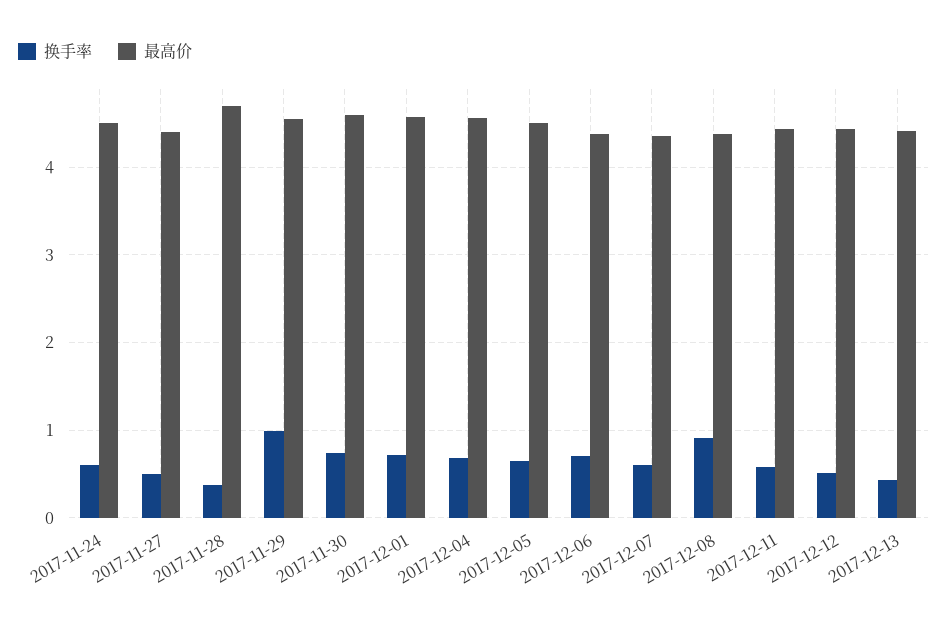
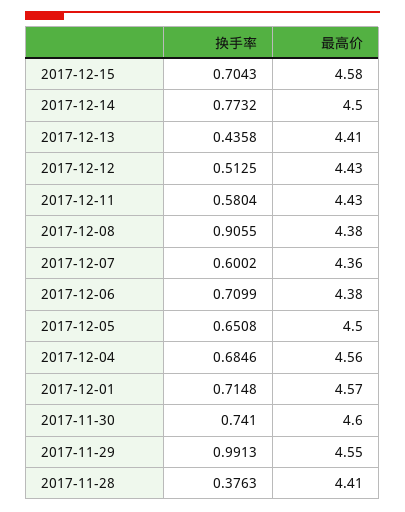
换手率, 2017-11-24: 0.6 -> none
最高价, 2017-11-24: 4.5 -> none
换手率, 2017-11-27: 0.5 -> none
最高价, 2017-11-27: 4.4 -> none
最高价, 2017-11-28: 4.7 -> 4.41
换手率, 2017-12-15: none -> 0.7043
最高价, 2017-12-15: none -> 4.58
换手率, 2017-12-14: none -> 0.7732
最高价, 2017-12-14: none -> 4.5

